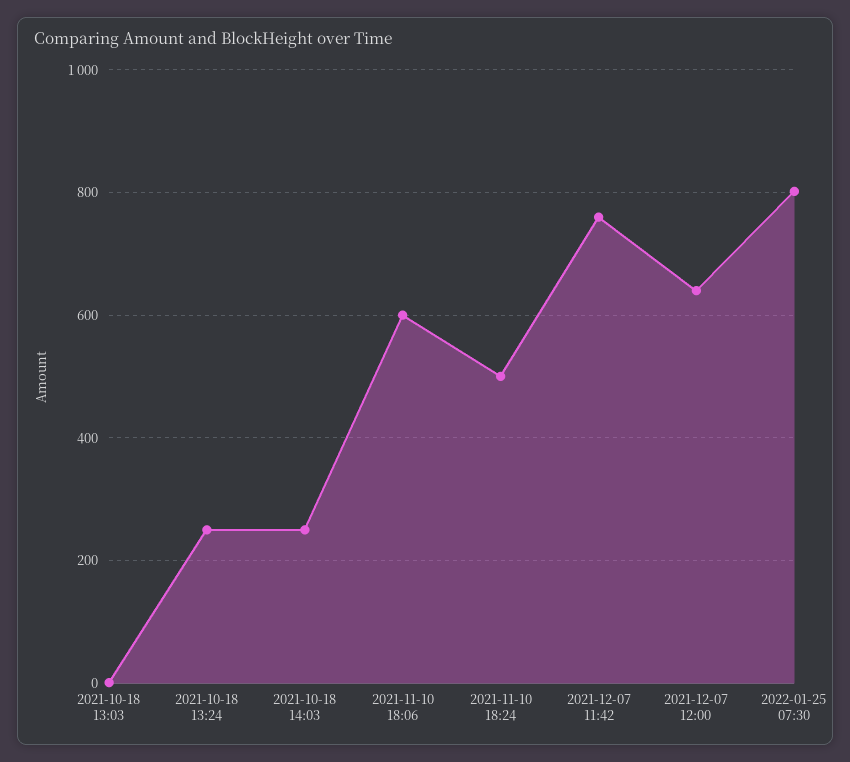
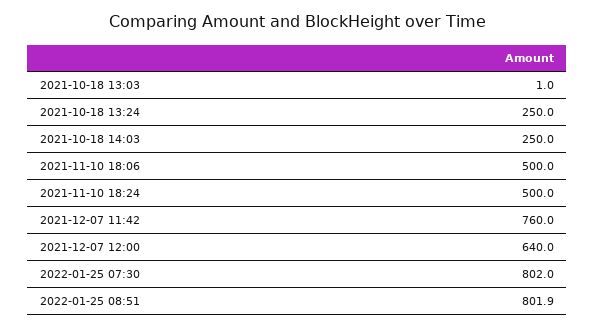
2021-11-10 18:06: 600 -> 500
2022-01-25 08:51: none -> 801.9

